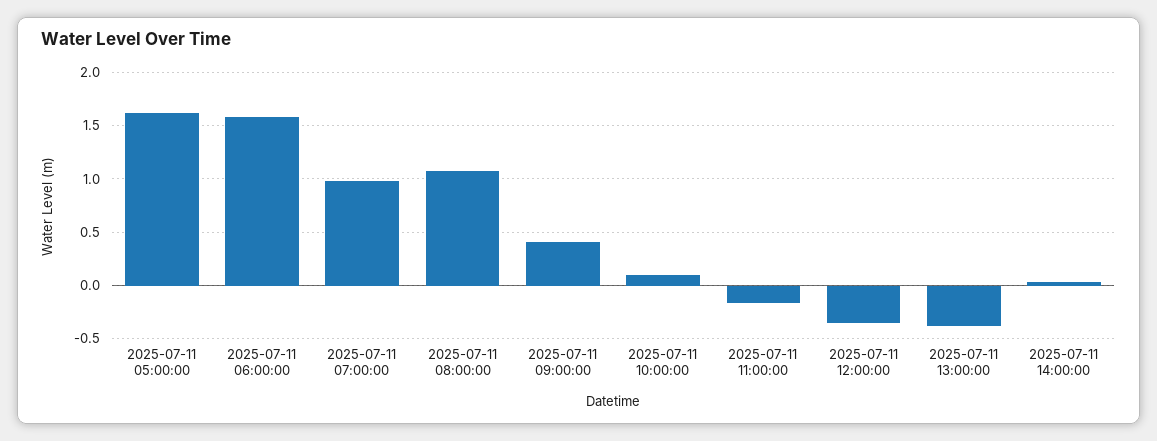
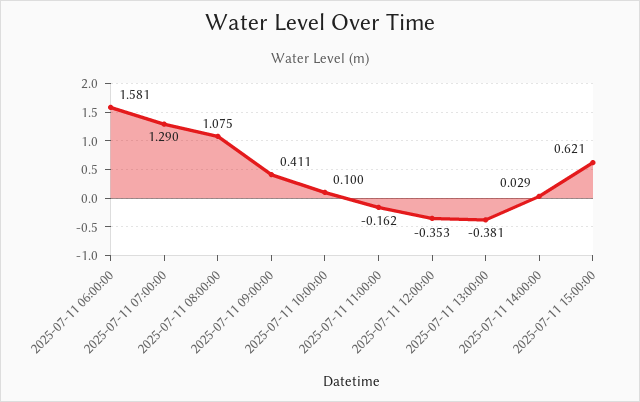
2025-07-11 05:00:00: 1.6 -> none
2025-07-11 07:00:00: 1 -> 1.29
2025-07-11 15:00:00: none -> 0.621

